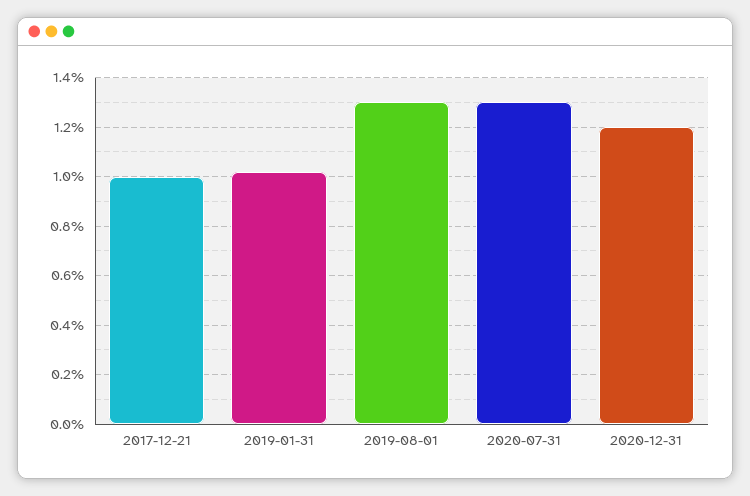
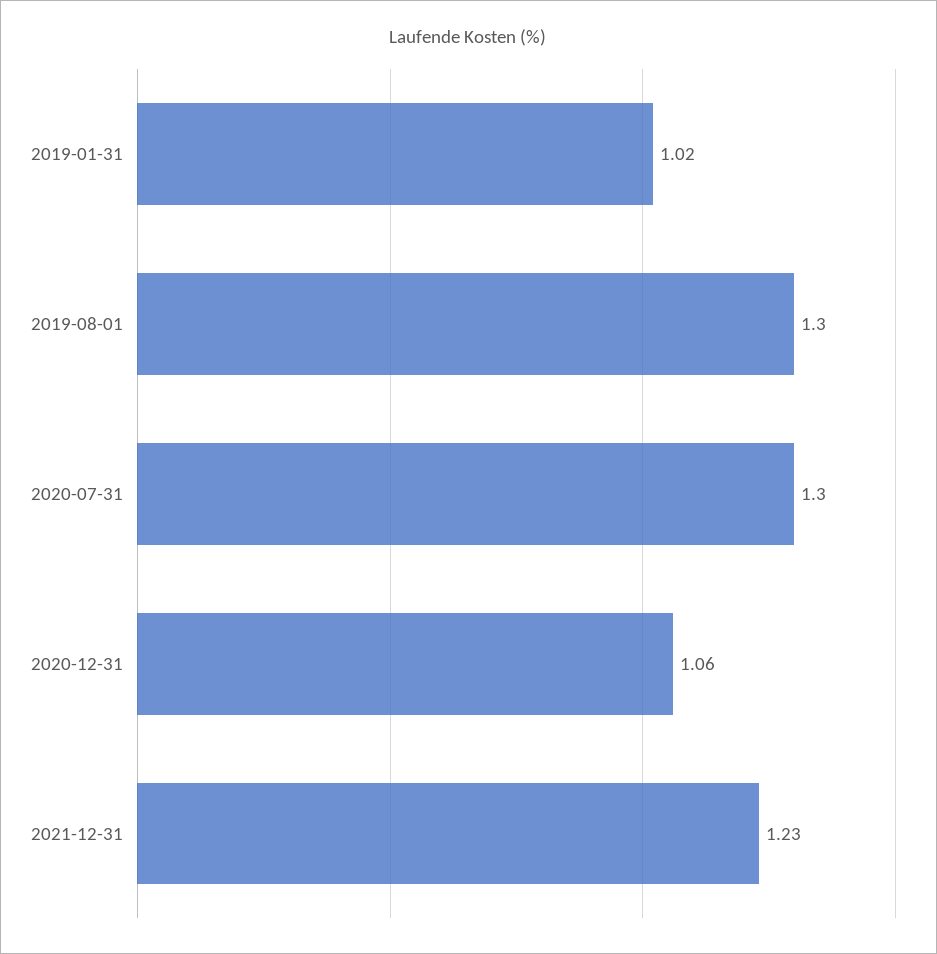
2017-12-21: 1 -> none
2020-12-31: 1.2 -> 1.06
2021-12-31: none -> 1.23

